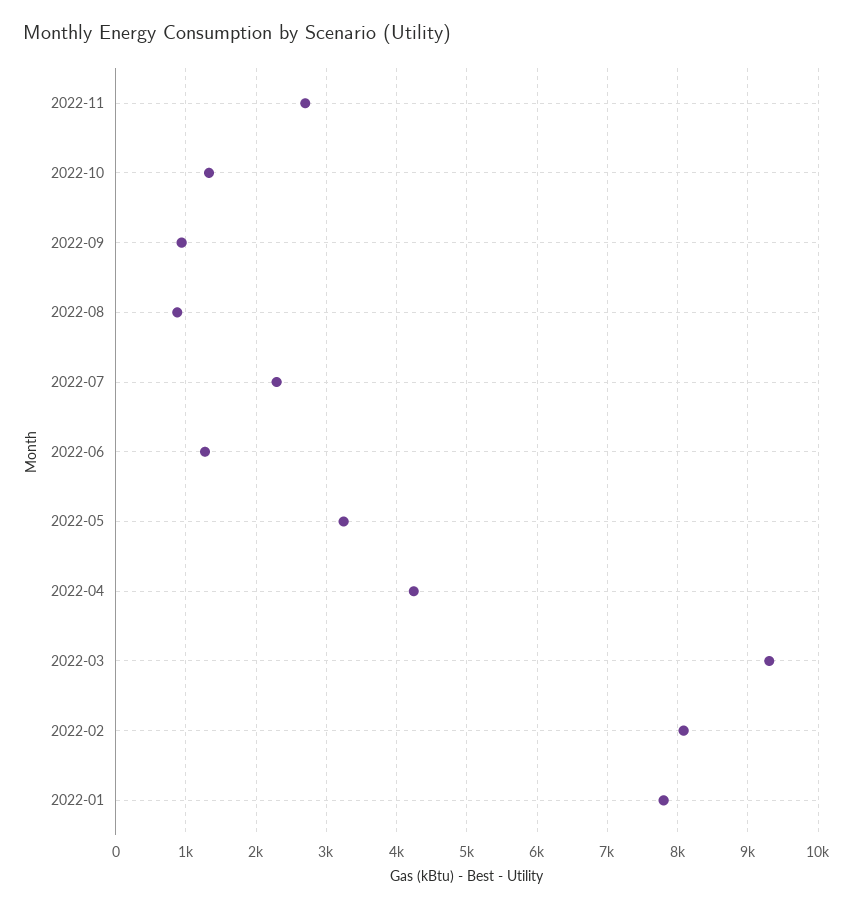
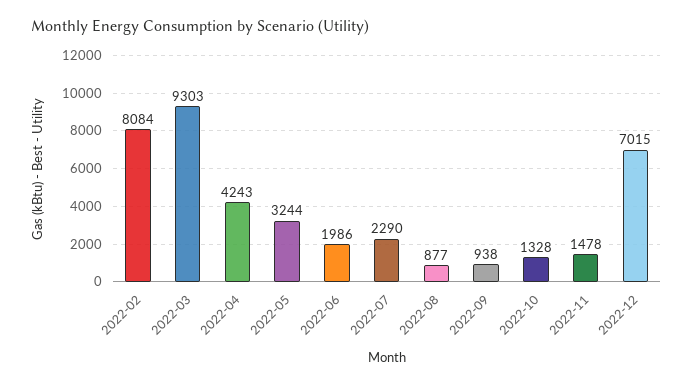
2022-11: 2700 -> 1478
2022-06: 1300 -> 1986
2022-01: 7800 -> none
2022-12: none -> 7015

